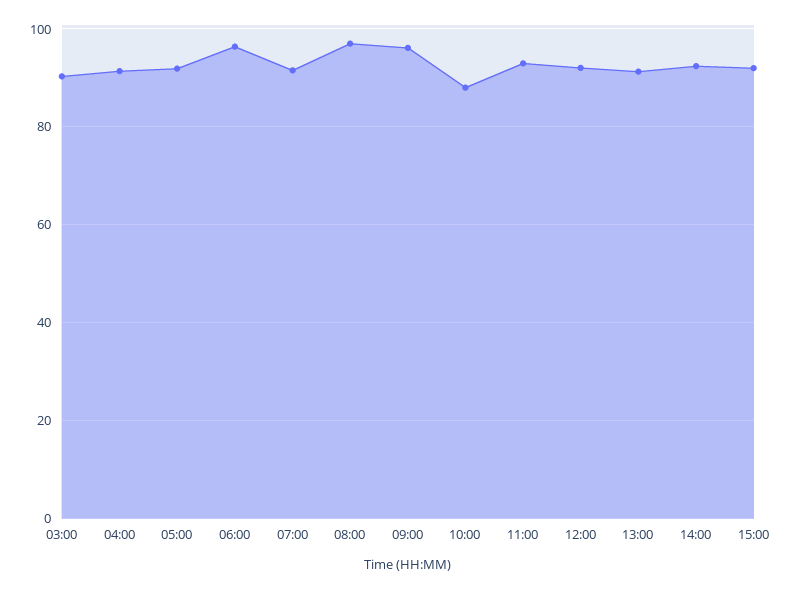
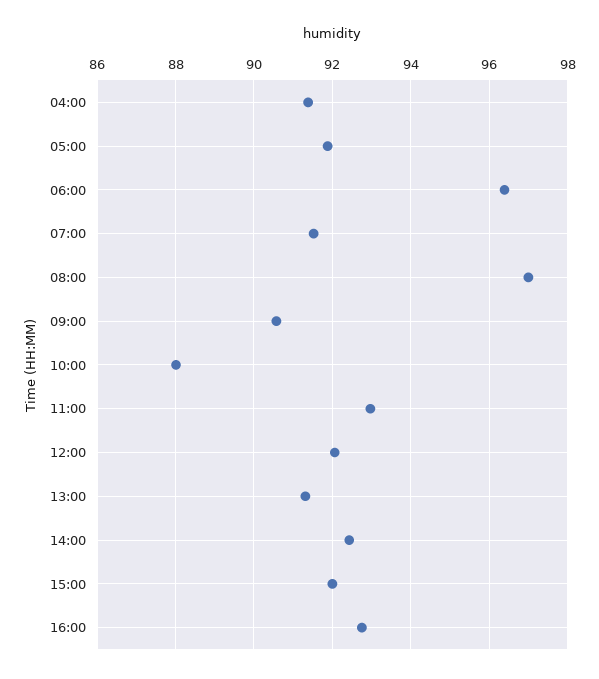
03:00: 90 -> none
09:00: 96 -> 90.6
16:00: none -> 92.8

